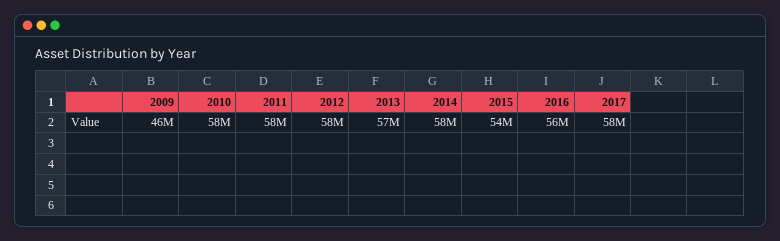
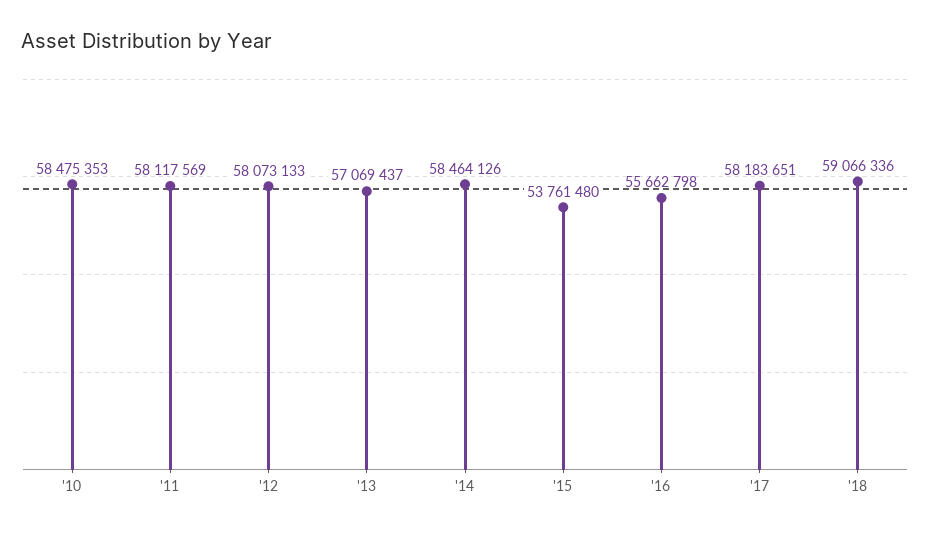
2009: 46000000 -> none
'18: none -> 59066336

